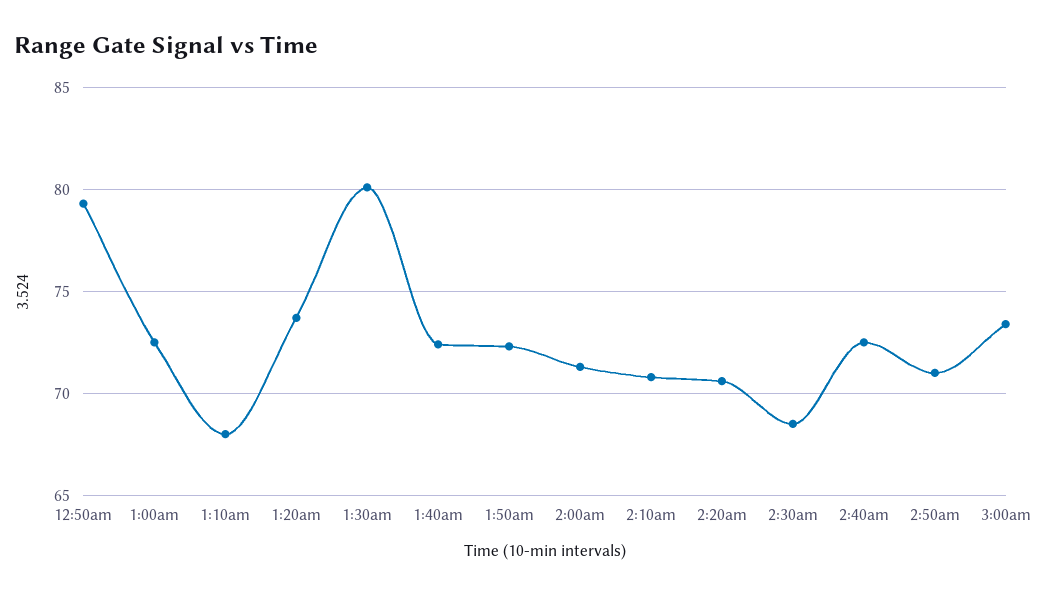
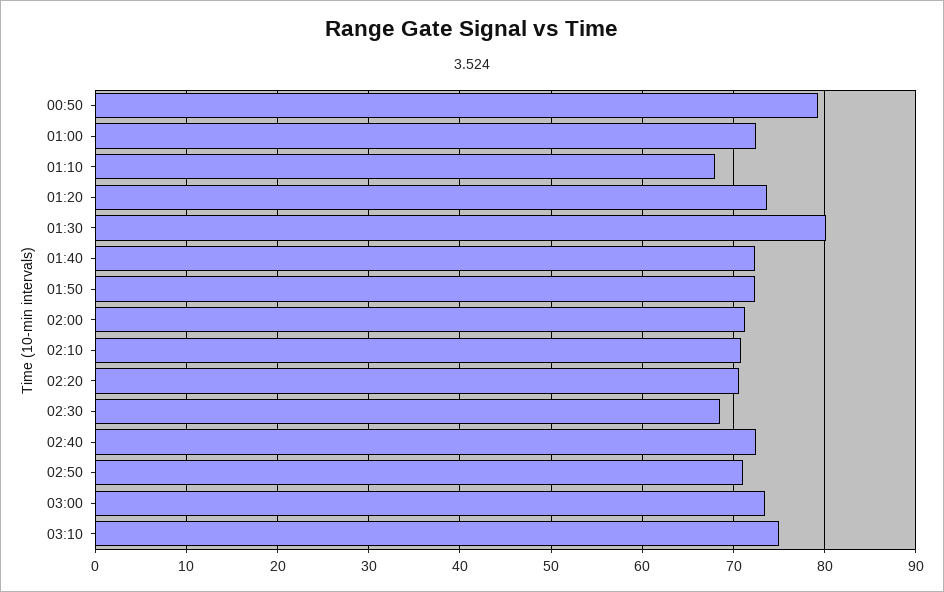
03:10: none -> 75

